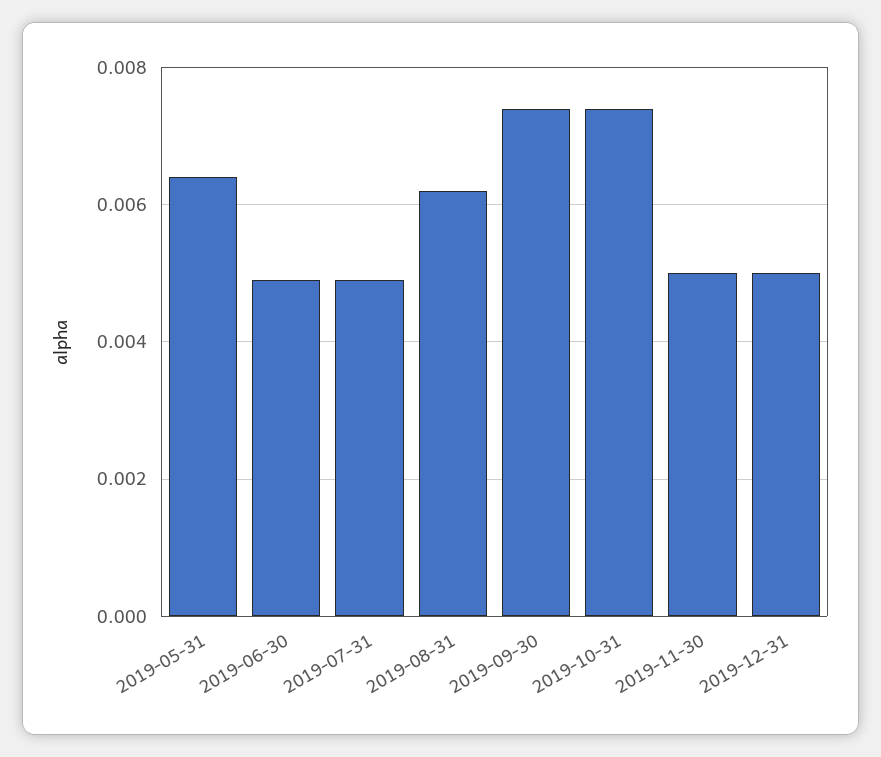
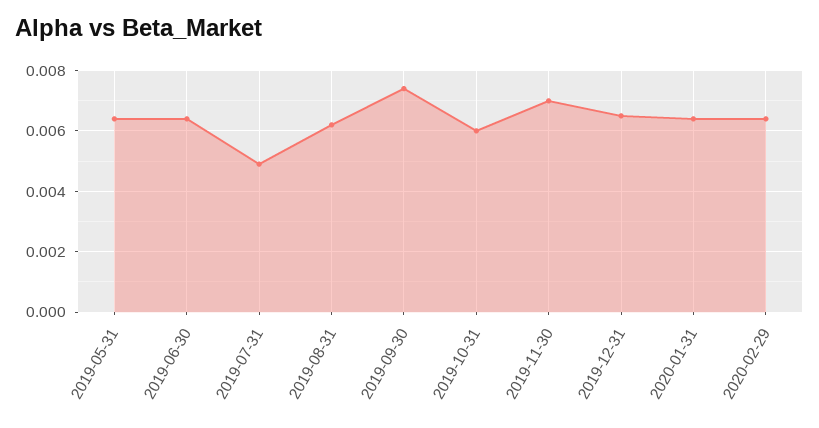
2019-06-30: 0.005 -> 0.0065
2019-10-31: 0.0075 -> 0.006
2019-11-30: 0.005 -> 0.007
2019-12-31: 0.005 -> 0.0065
2020-01-31: none -> 0.0065
2020-02-29: none -> 0.0065

